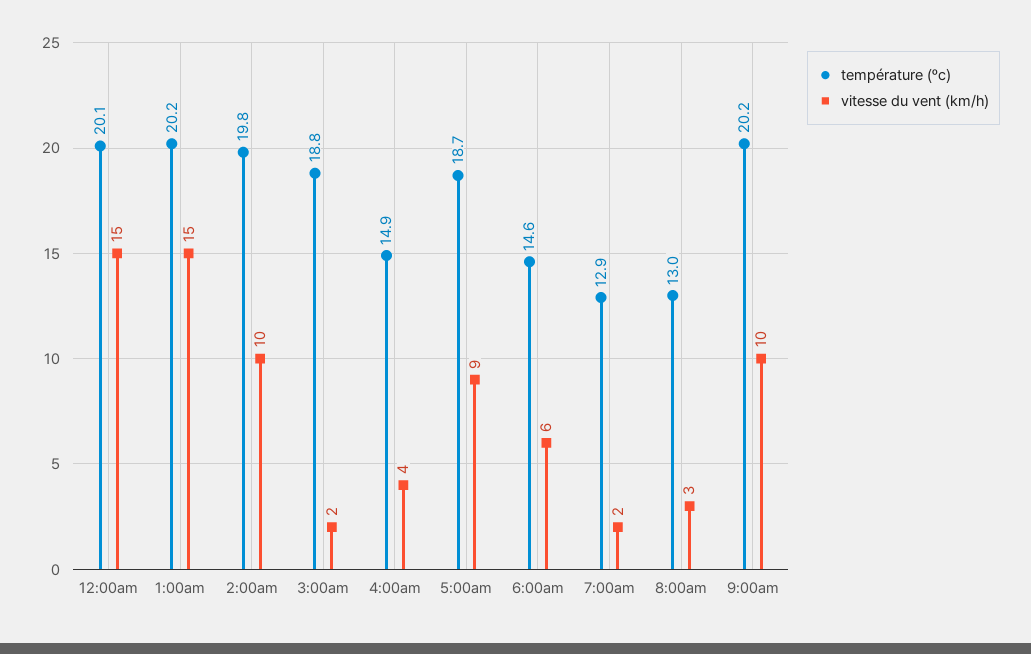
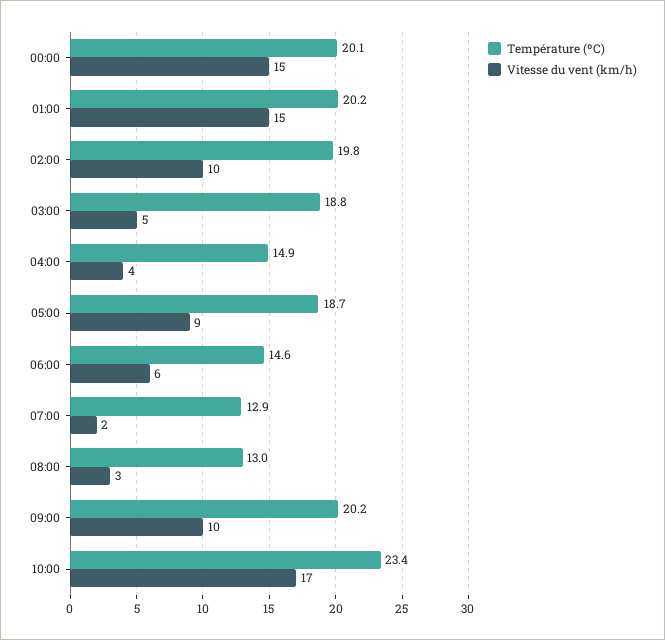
vitesse du vent (km/h), 3:00am: 2 -> 5
température (ºc), 10:00: none -> 23.4
vitesse du vent (km/h), 10:00: none -> 17

